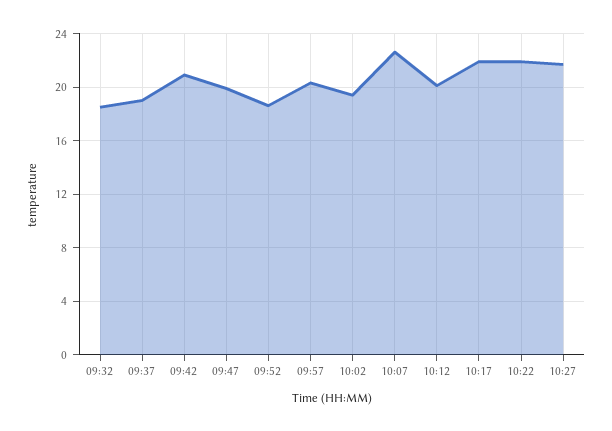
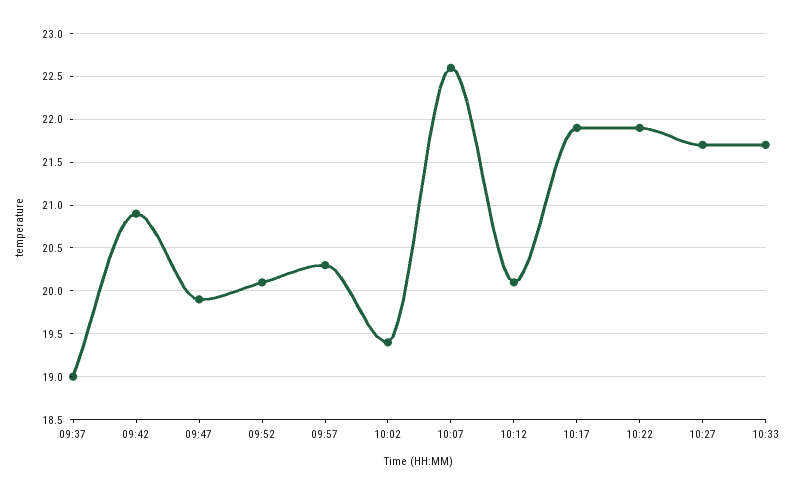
09:32: 18.5 -> none
09:52: 18.5 -> 20.1
10:33: none -> 21.7

